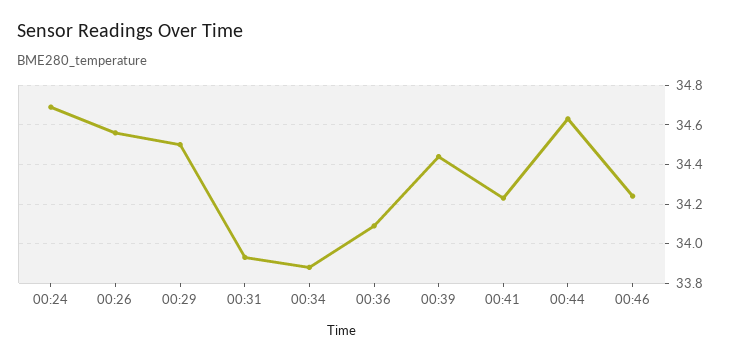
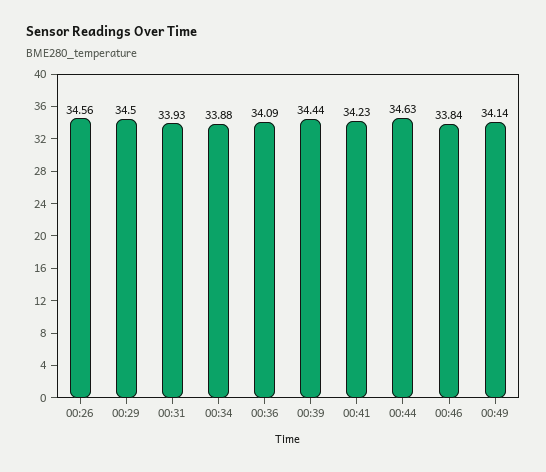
00:24: 34.7 -> none
00:46: 34.25 -> 33.84
00:49: none -> 34.14

